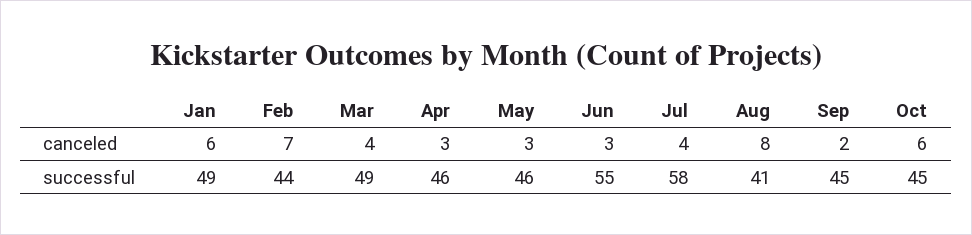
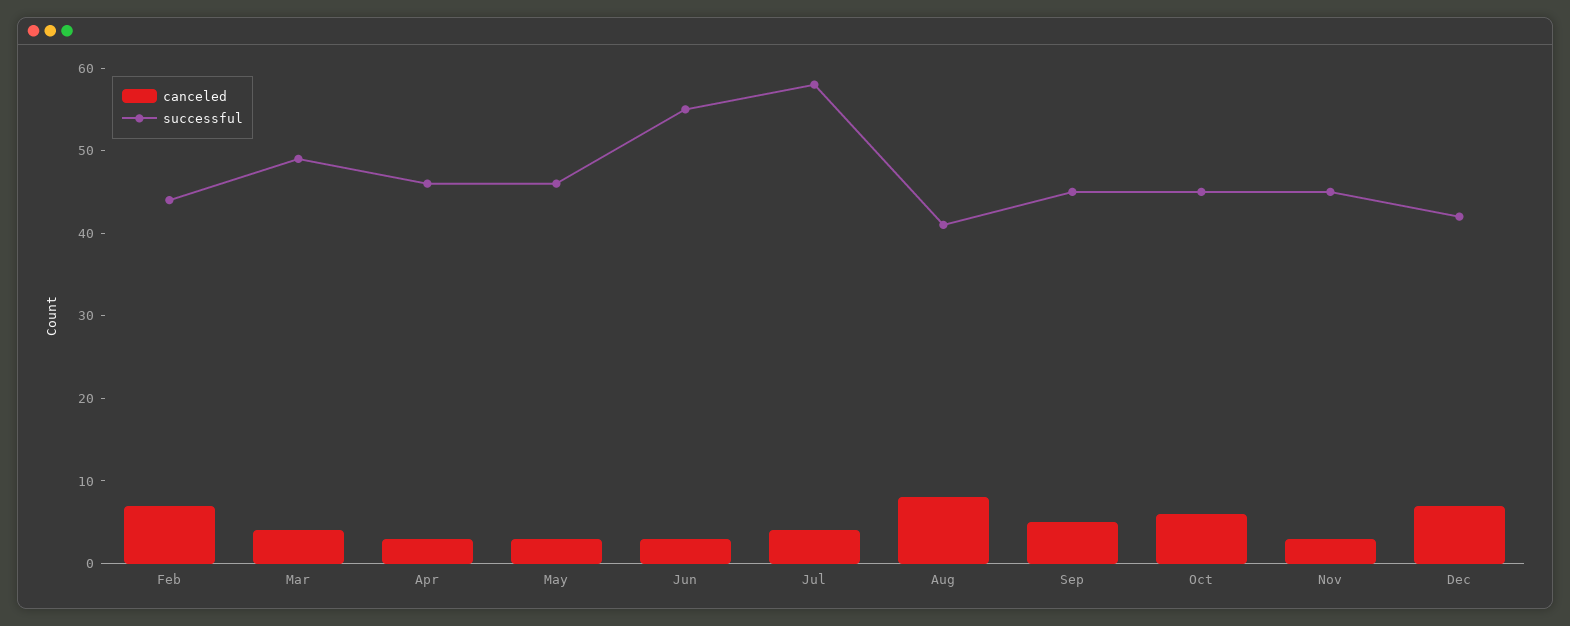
canceled, Jan: 6 -> none
canceled, Sep: 2 -> 5
successful, Jan: 49 -> none
canceled, Nov: none -> 3
successful, Nov: none -> 45
canceled, Dec: none -> 7
successful, Dec: none -> 42

